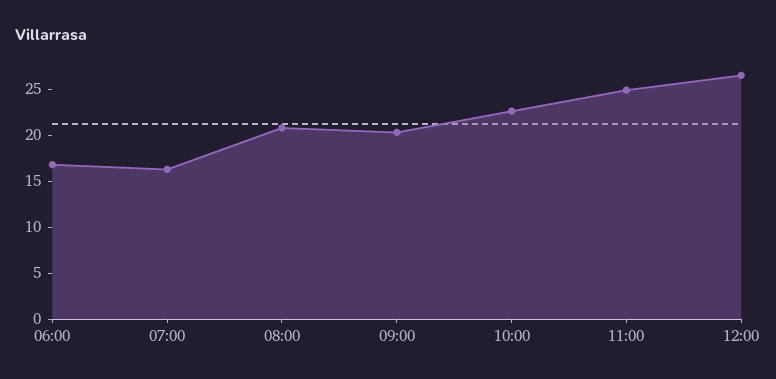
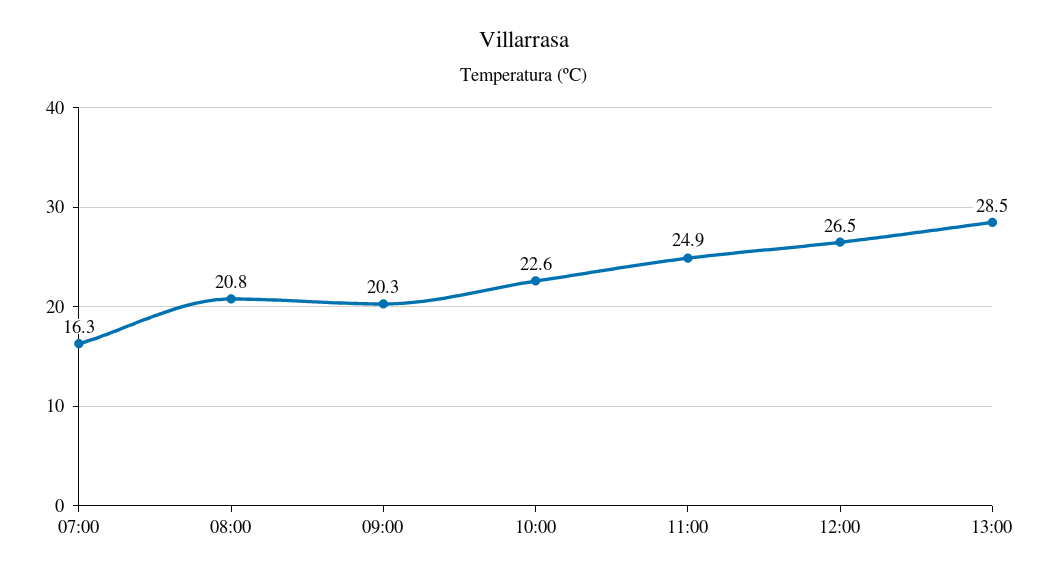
06:00: 17 -> none
13:00: none -> 28.5

